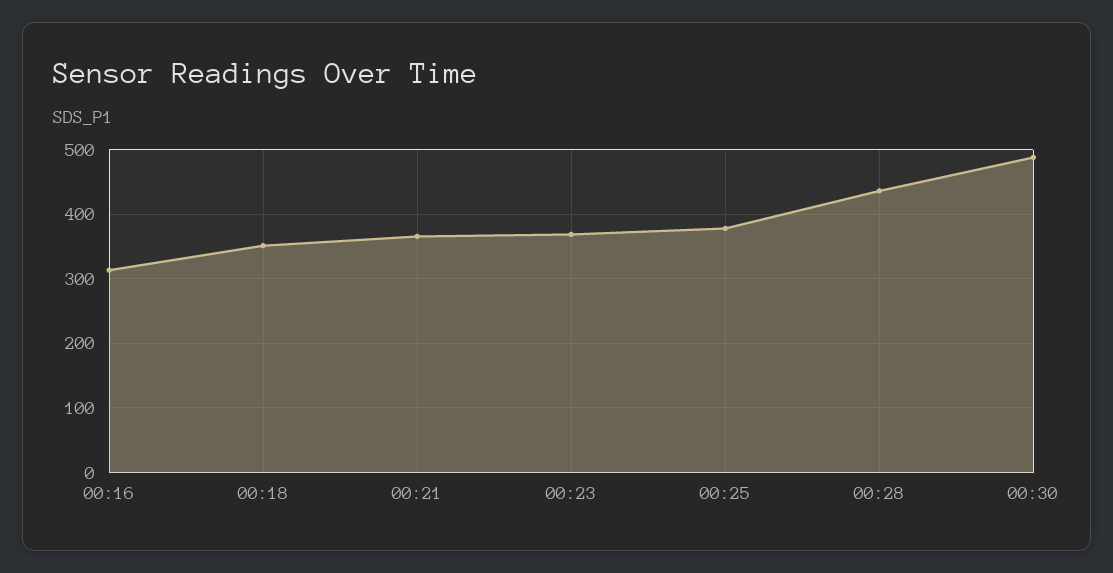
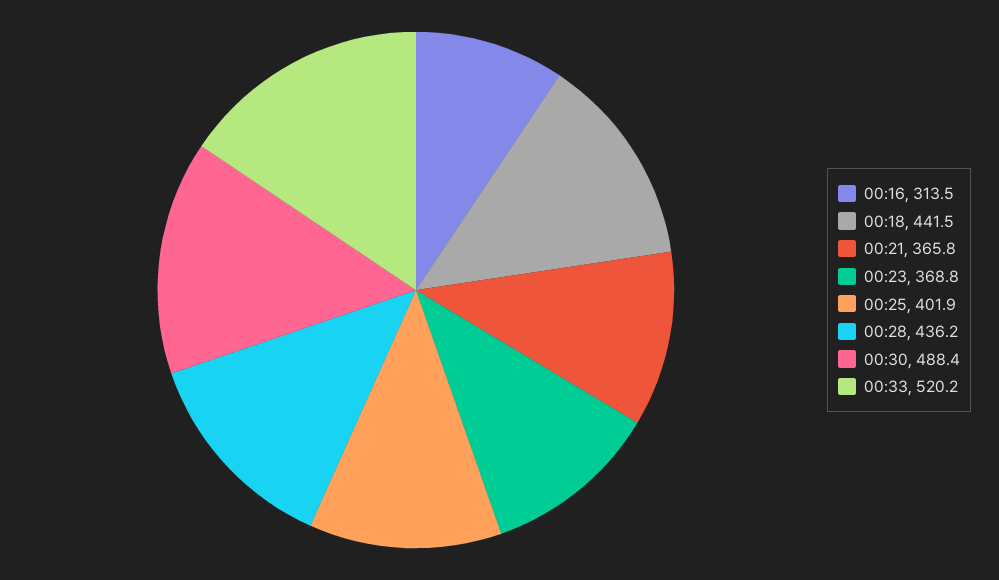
00:18: 350 -> 441.5
00:25: 380 -> 401.9
00:33: none -> 520.2

